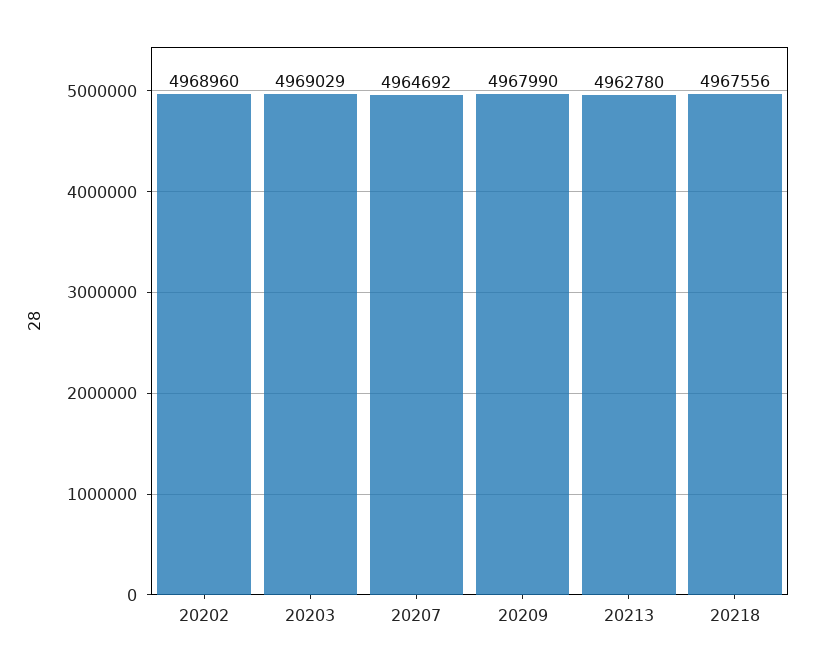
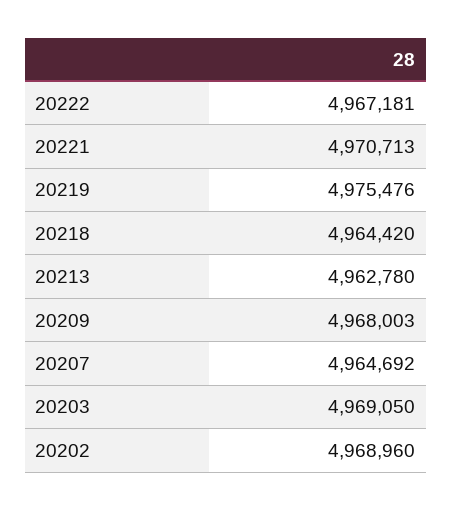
20203: 4969029 -> 4969050
20209: 4967990 -> 4968003
20218: 4967556 -> 4964420
20222: none -> 4967181
20221: none -> 4970713
20219: none -> 4975476

